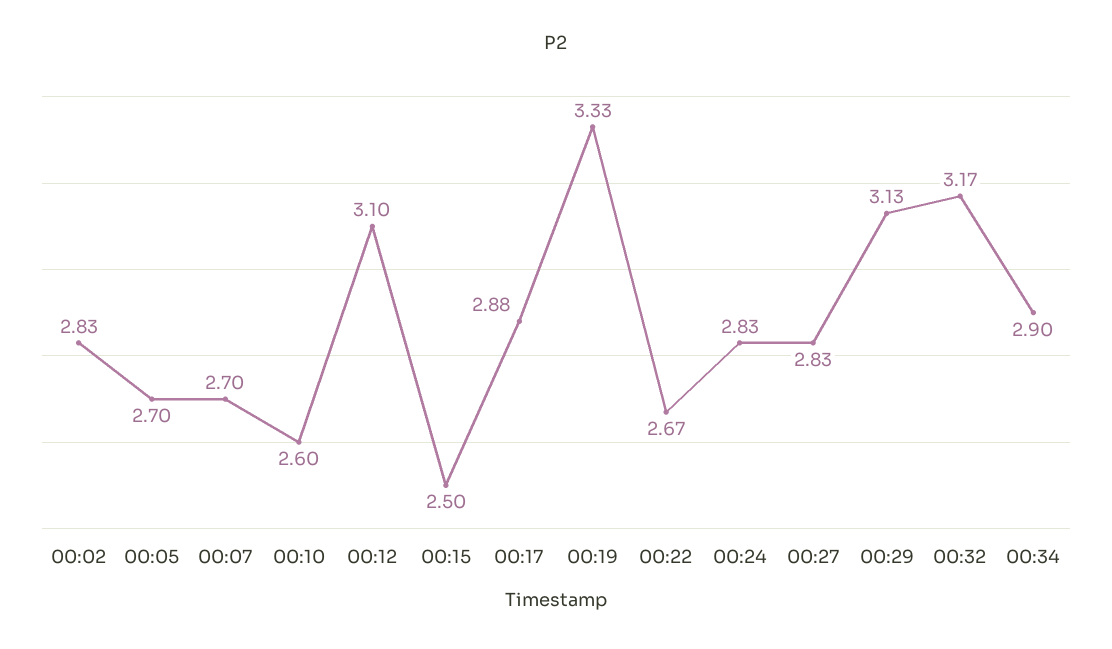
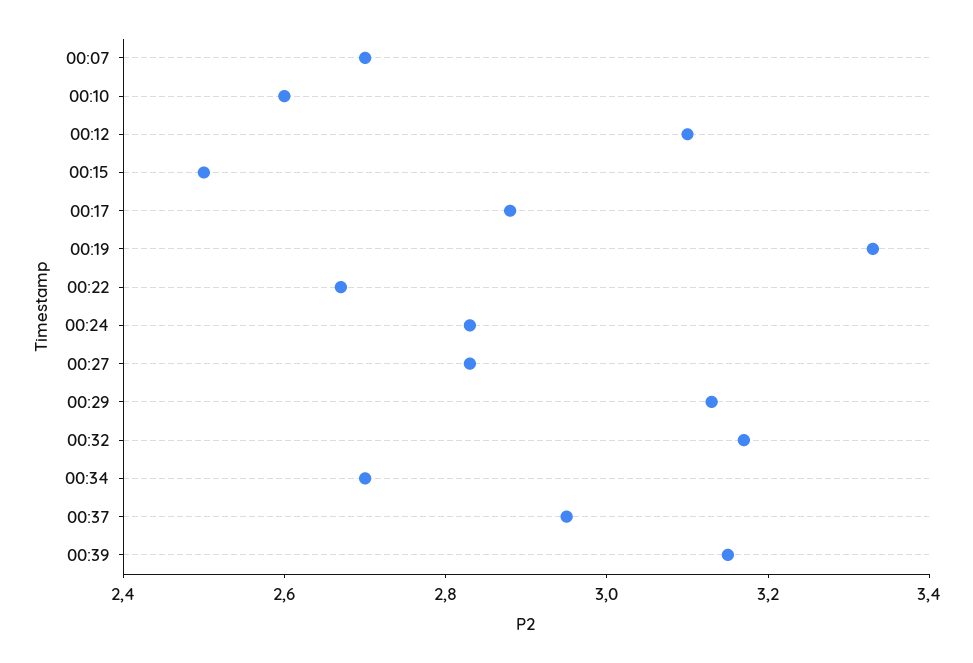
00:02: 2.83 -> none
00:05: 2.7 -> none
00:34: 2.9 -> 2.7
00:37: none -> 2.95
00:39: none -> 3.15

